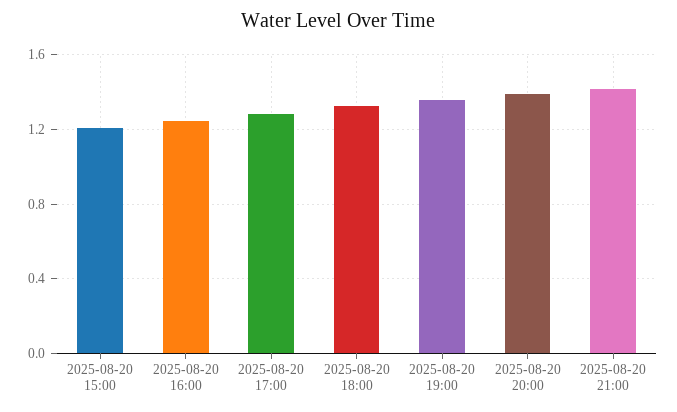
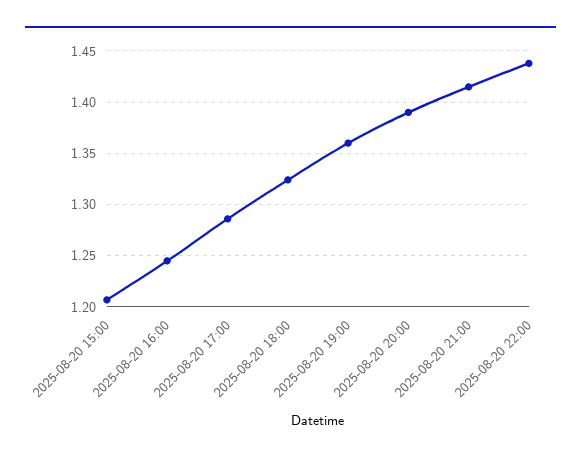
2025-08-20 22:00: none -> 1.44

